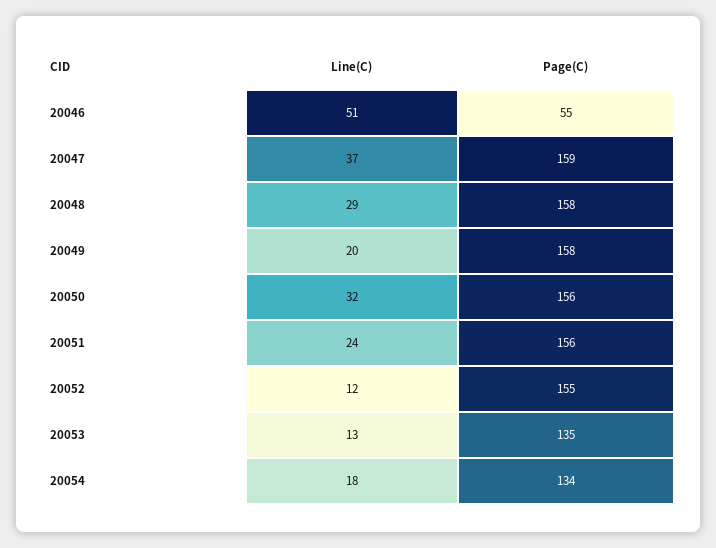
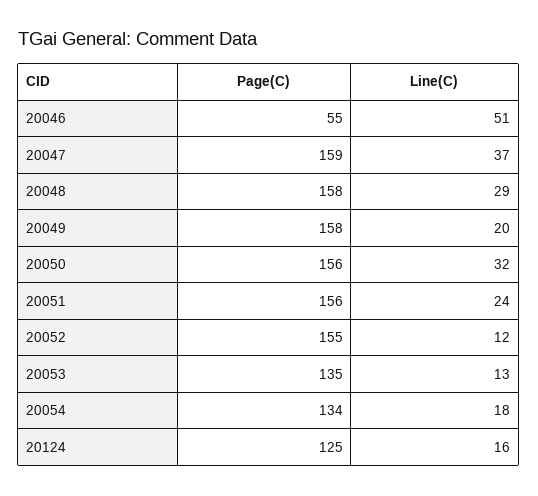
Page(C), 20124: none -> 125
Line(C), 20124: none -> 16

